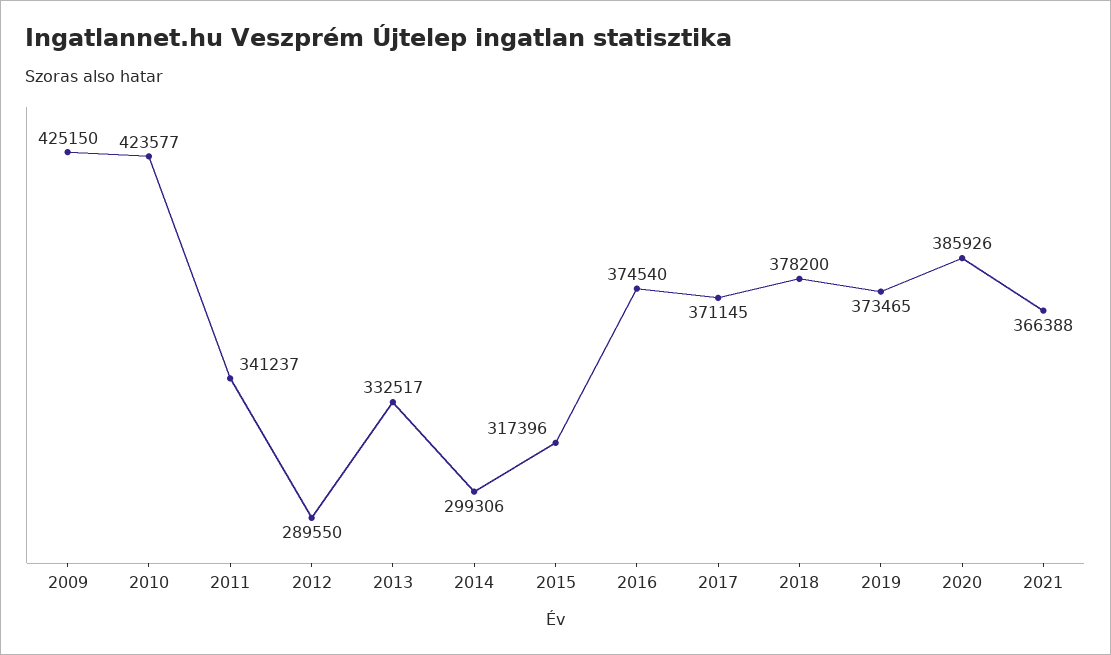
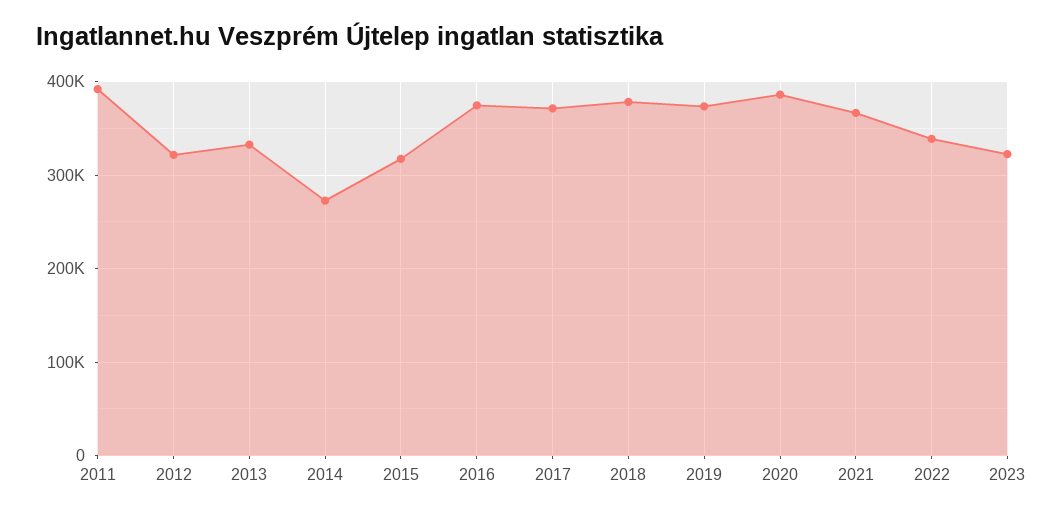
2009: 425150 -> none
2010: 423577 -> none
2011: 341237 -> 390000
2012: 289550 -> 320000
2014: 299306 -> 270000
2022: none -> 340000
2023: none -> 320000

